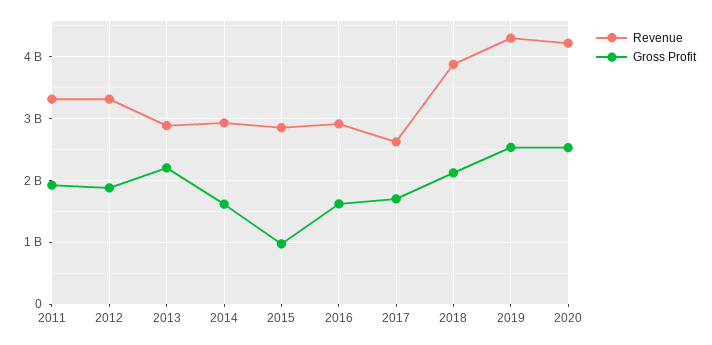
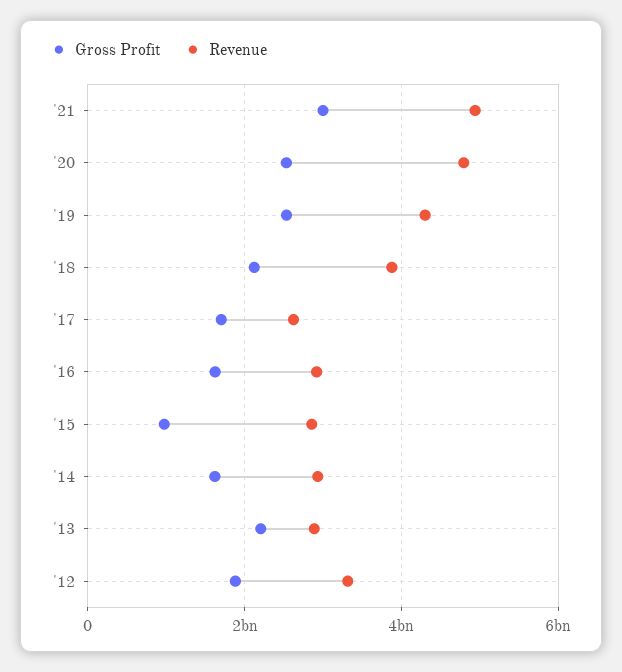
Revenue, 2011: 3300000000 -> none
Gross Profit, 2011: 1900000000 -> none
Revenue, 2020: 4200000000 -> 4800000000
Gross Profit, '21: none -> 3000000000
Revenue, '21: none -> 5000000000

